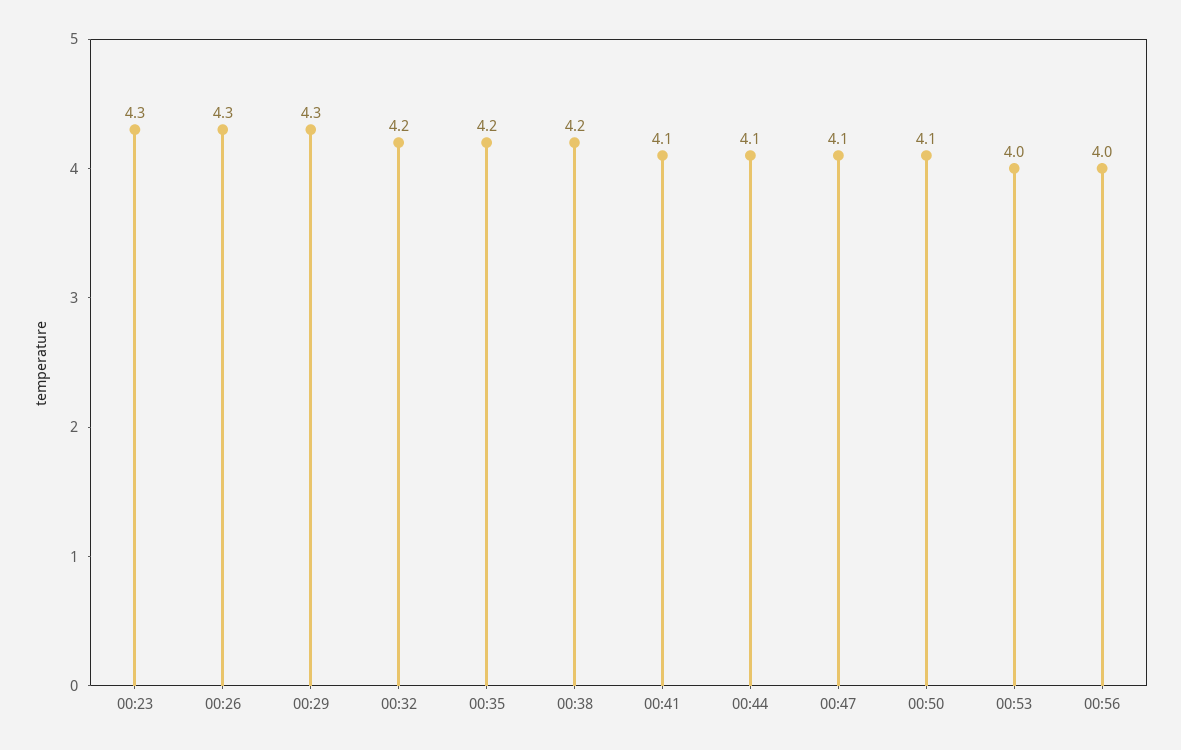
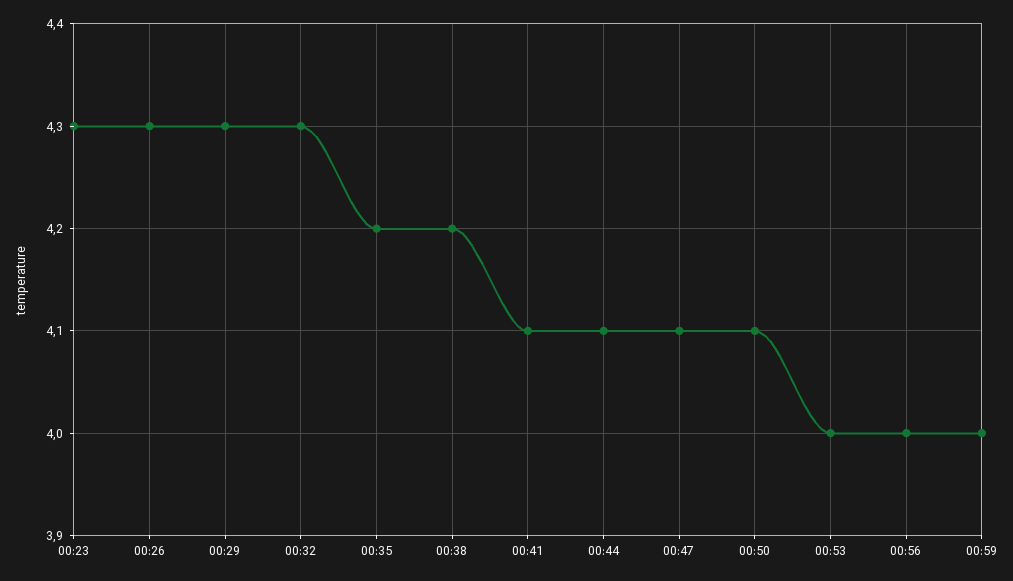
00:32: 4.2 -> 4.3
00:59: none -> 4

